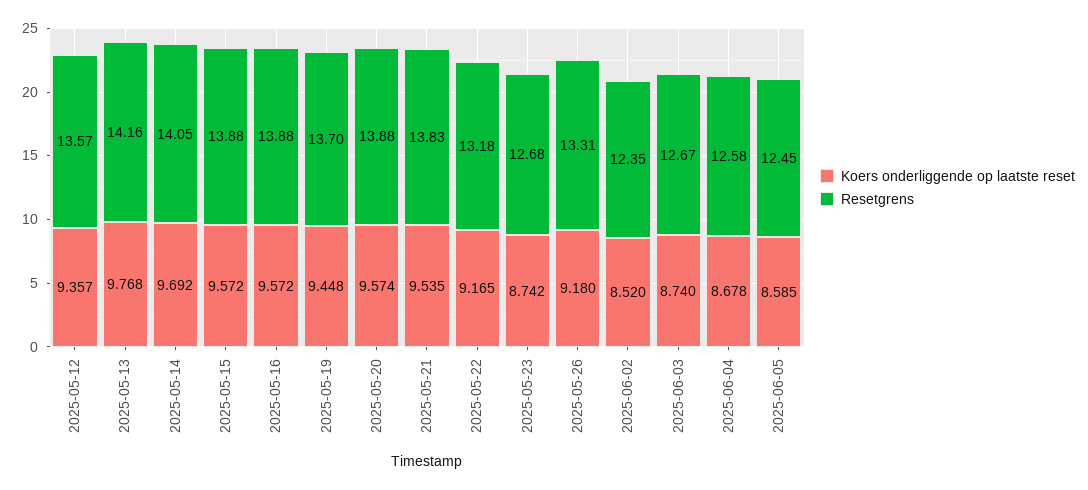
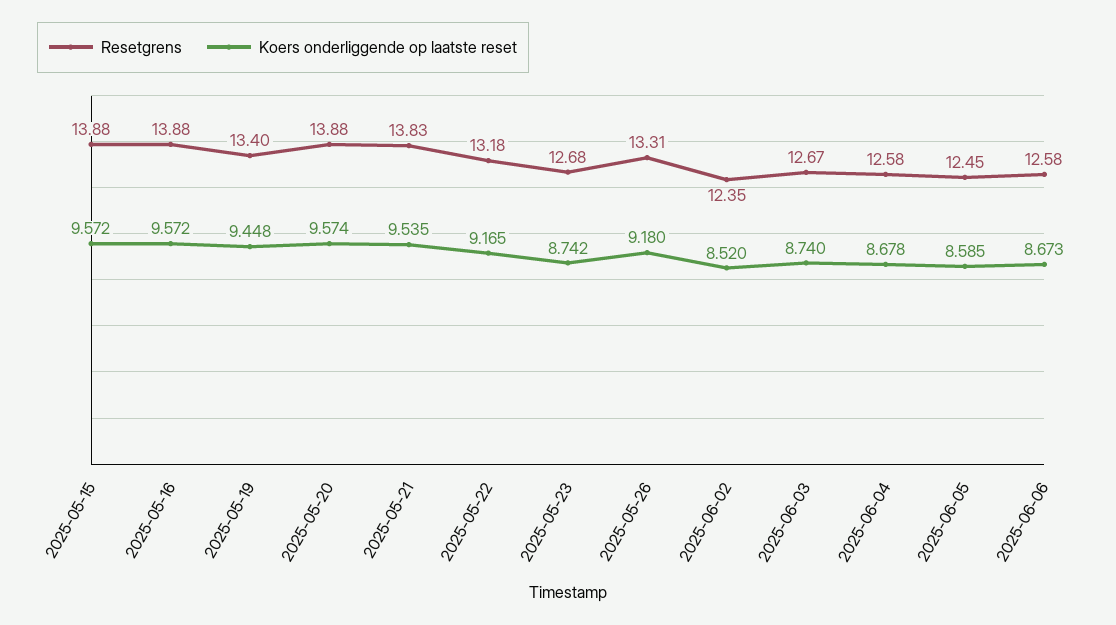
Koers onderliggende op laatste reset, 2025-05-12: 9.357 -> none
Resetgrens, 2025-05-12: 13.57 -> none
Koers onderliggende op laatste reset, 2025-05-13: 9.768 -> none
Resetgrens, 2025-05-13: 14.16 -> none
Koers onderliggende op laatste reset, 2025-05-14: 9.692 -> none
Resetgrens, 2025-05-14: 14.05 -> none
Resetgrens, 2025-05-19: 13.7 -> 13.4
Resetgrens, 2025-06-06: none -> 12.58
Koers onderliggende op laatste reset, 2025-06-06: none -> 8.673

